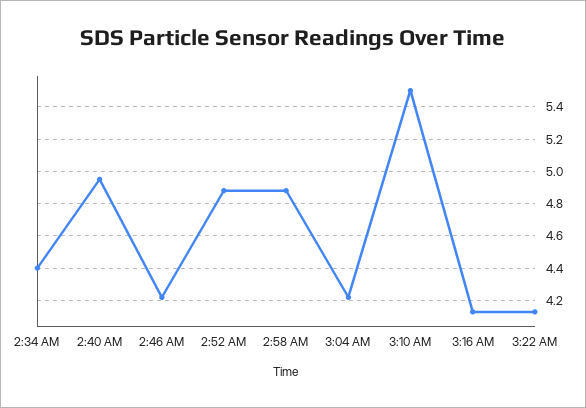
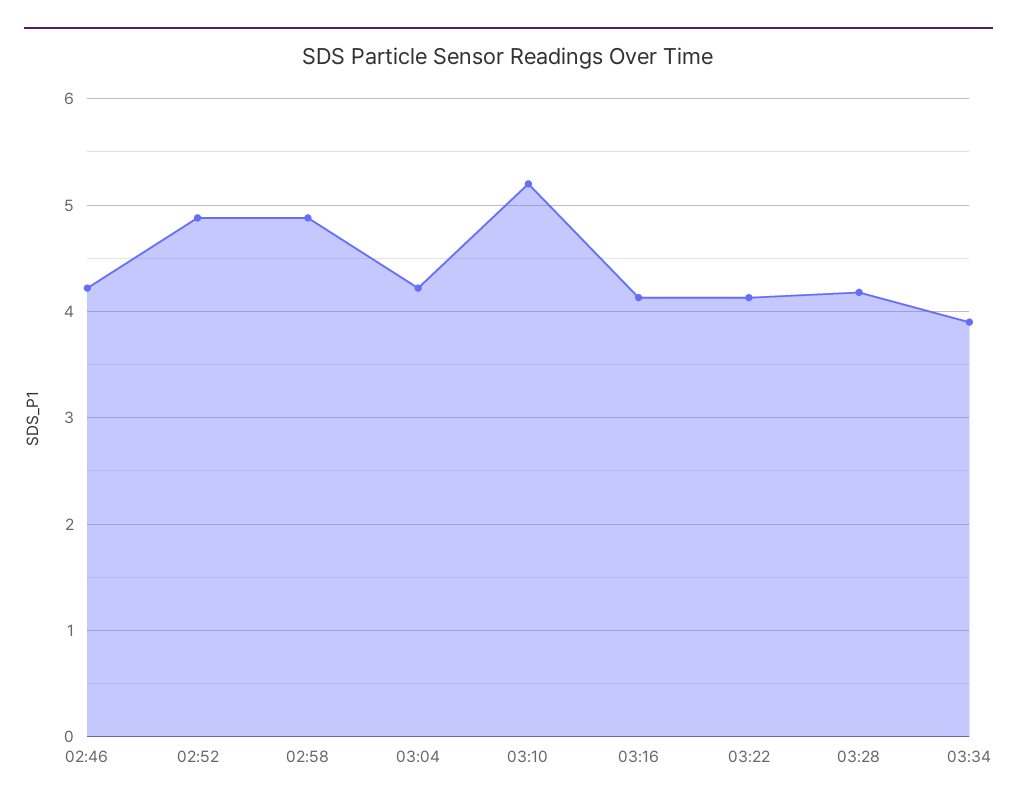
2:34 AM: 4.4 -> none
2:40 AM: 4.95 -> none
3:10 AM: 5.5 -> 5.2
03:28: none -> 4.2
03:34: none -> 3.9

